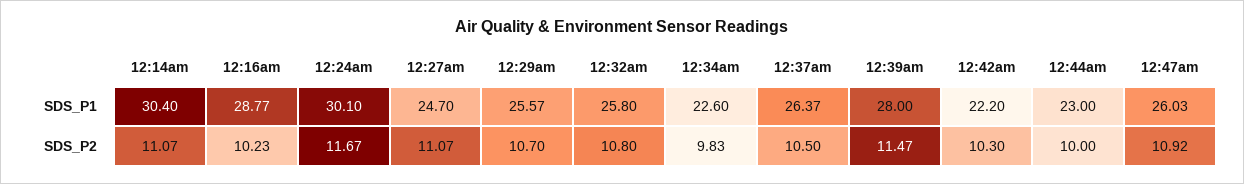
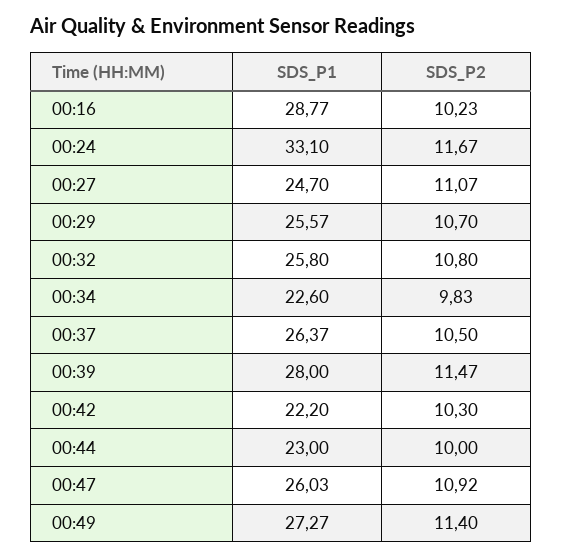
12:14am, SDS_P1: 30.4 -> none
12:24am, SDS_P1: 30.1 -> 33.1
12:14am, SDS_P2: 11.07 -> none
00:49, SDS_P1: none -> 27.27
00:49, SDS_P2: none -> 11.4

